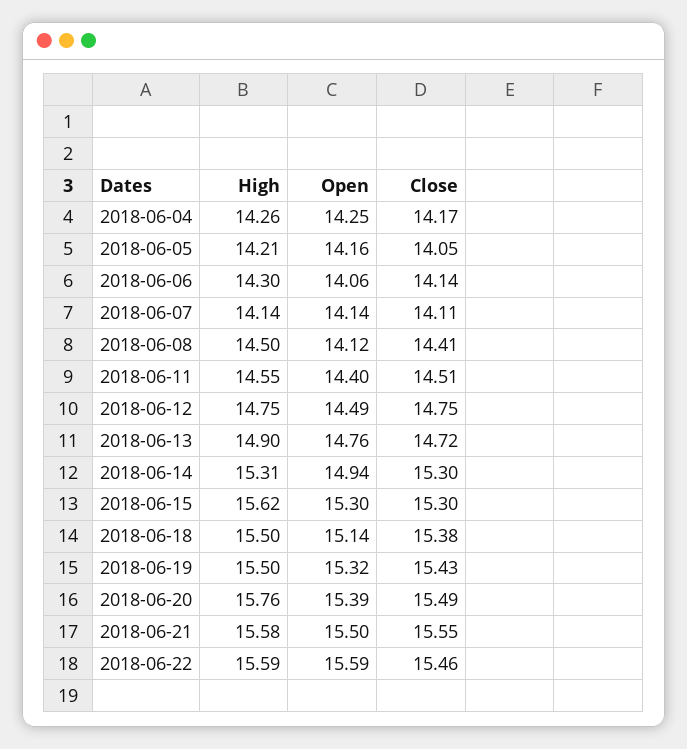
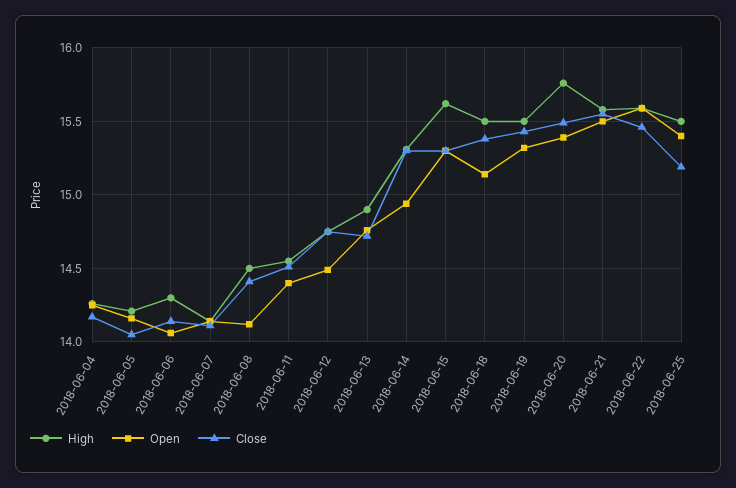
High, 2018-06-25: none -> 15.5
Open, 2018-06-25: none -> 15.4
Close, 2018-06-25: none -> 15.2

